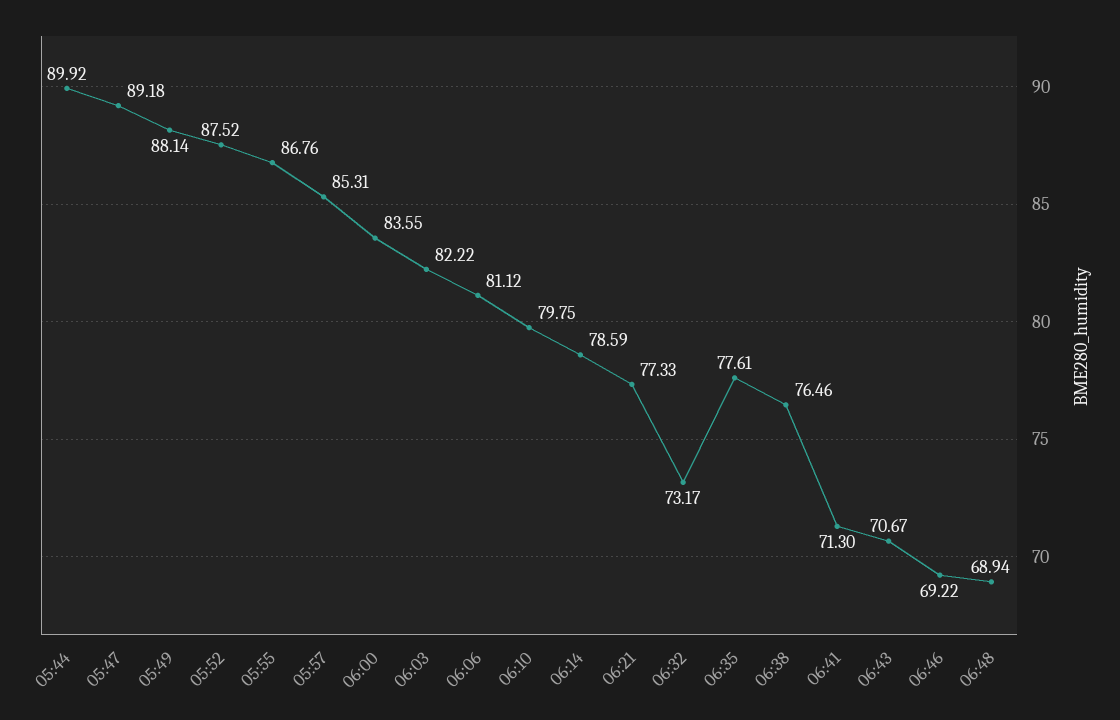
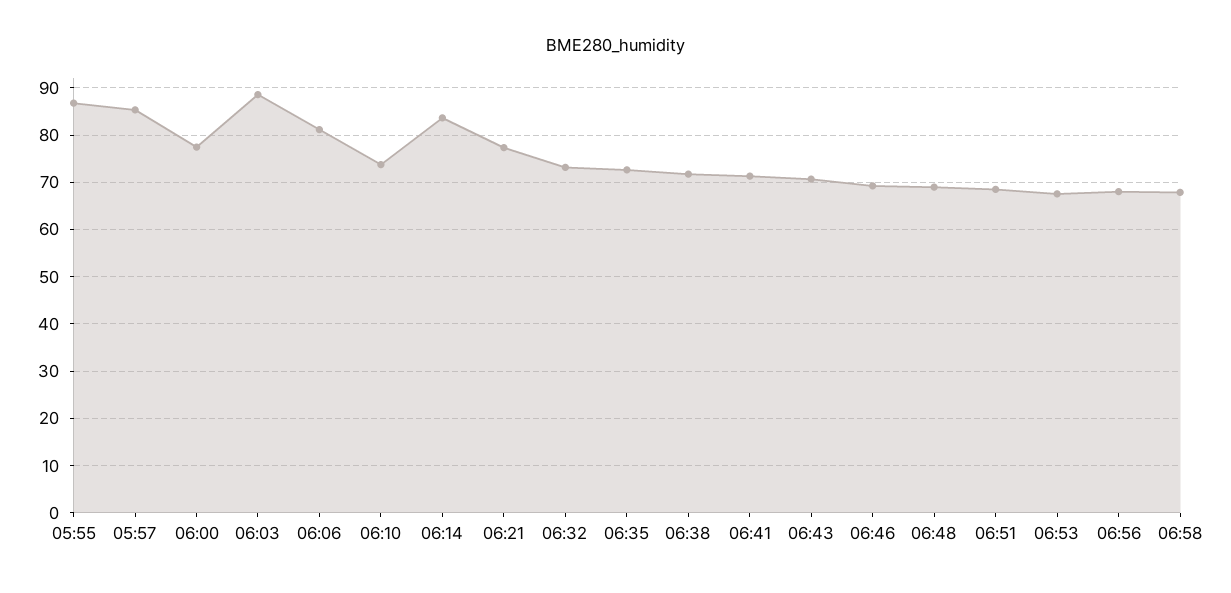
05:44: 89.92 -> none
05:47: 89.18 -> none
05:49: 88.14 -> none
05:52: 87.52 -> none
06:00: 83.55 -> 78
06:03: 82.22 -> 88
06:10: 79.75 -> 74
06:14: 78.59 -> 84
06:35: 77.61 -> 72
06:38: 76.46 -> 72
06:51: none -> 68
06:53: none -> 68
06:56: none -> 68
06:58: none -> 68

